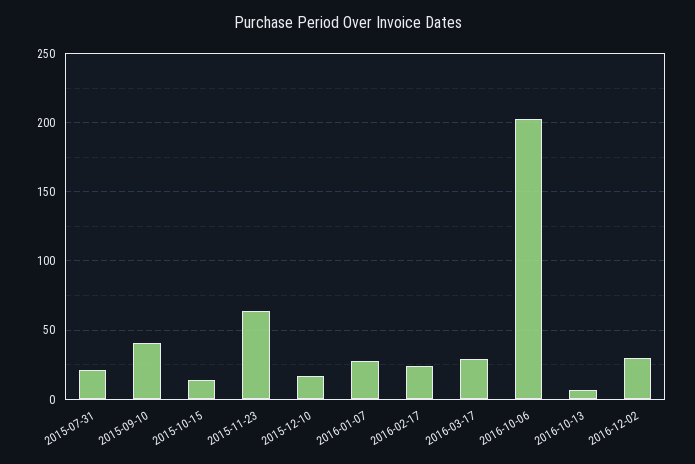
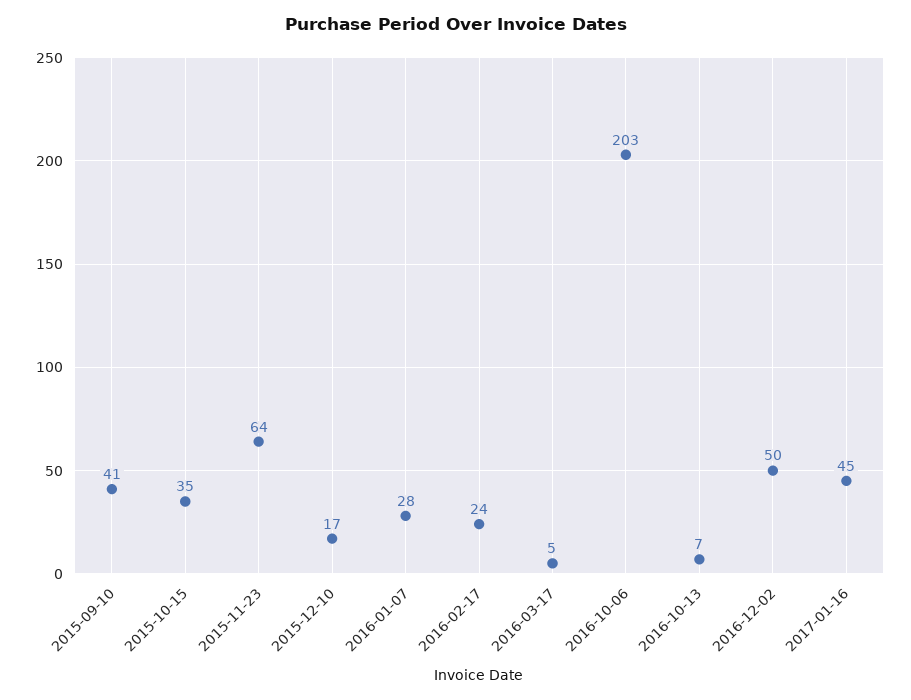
2015-07-31: 20 -> none
2015-10-15: 15 -> 35
2016-03-17: 30 -> 5
2016-12-02: 30 -> 50
2017-01-16: none -> 45

